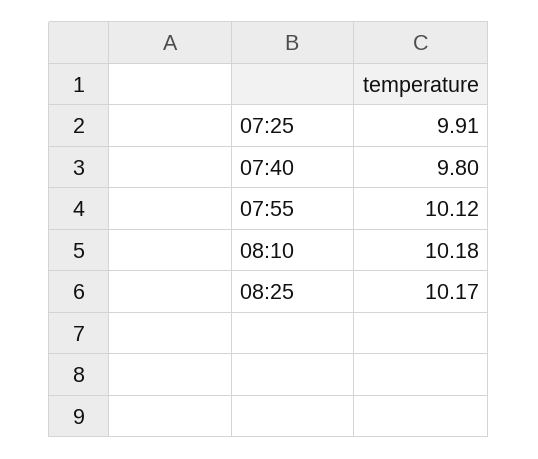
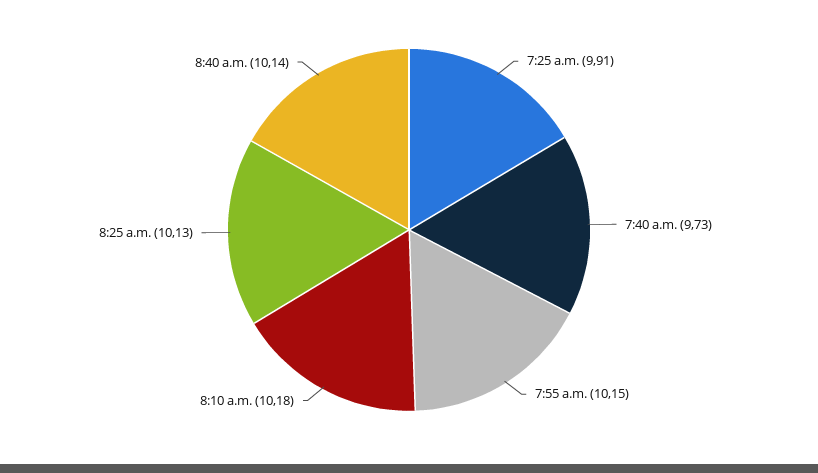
07:40: 9.8 -> 9.73
07:55: 10.12 -> 10.15
08:25: 10.17 -> 10.13
8:40 a.m.: none -> 10.14

